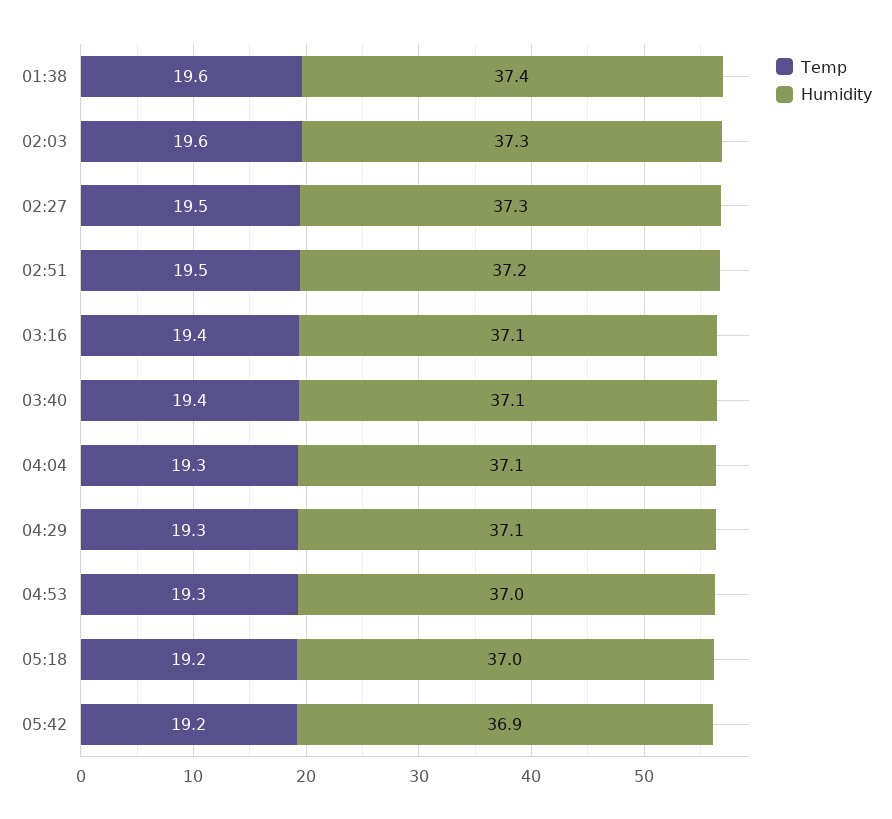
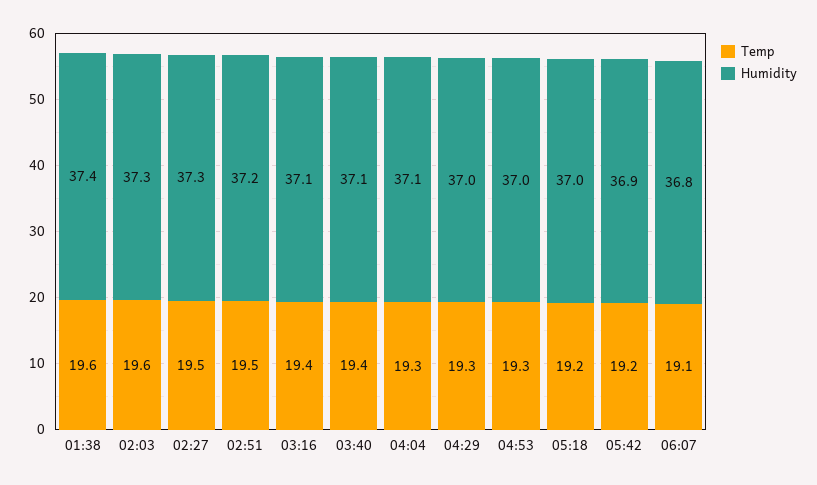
Humidity, 04:29: 37.1 -> 37
Temp, 06:07: none -> 19.1
Humidity, 06:07: none -> 36.8

